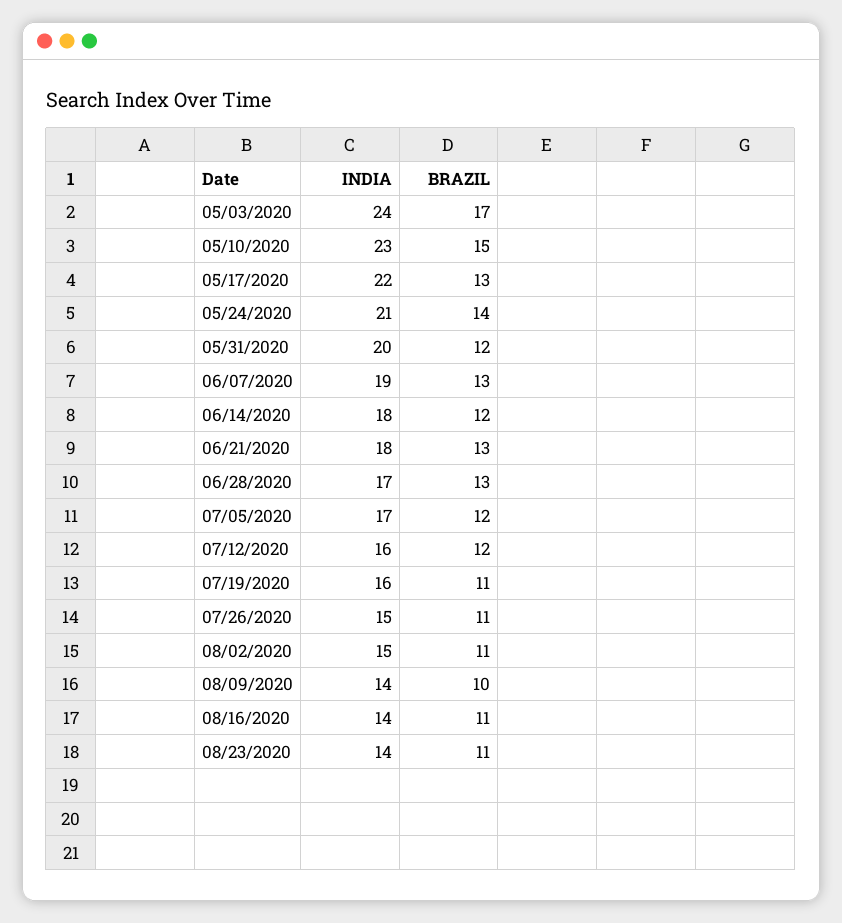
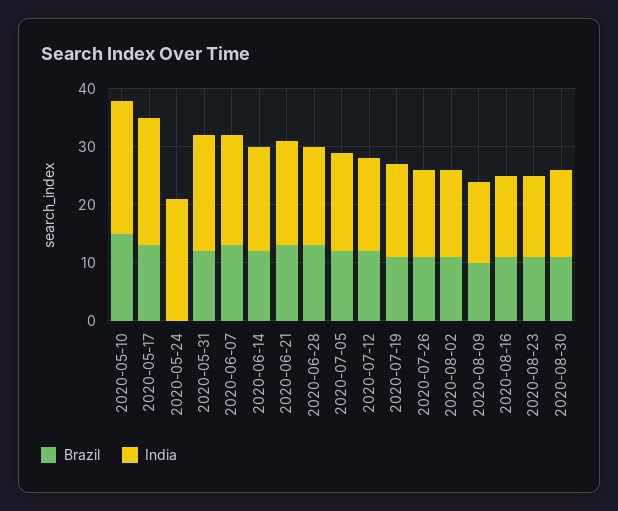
INDIA, 05/03/2020: 24 -> none
BRAZIL, 05/03/2020: 17 -> none
BRAZIL, 05/24/2020: 14 -> 0
BRAZIL, 2020-08-30: none -> 10
INDIA, 2020-08-30: none -> 15

